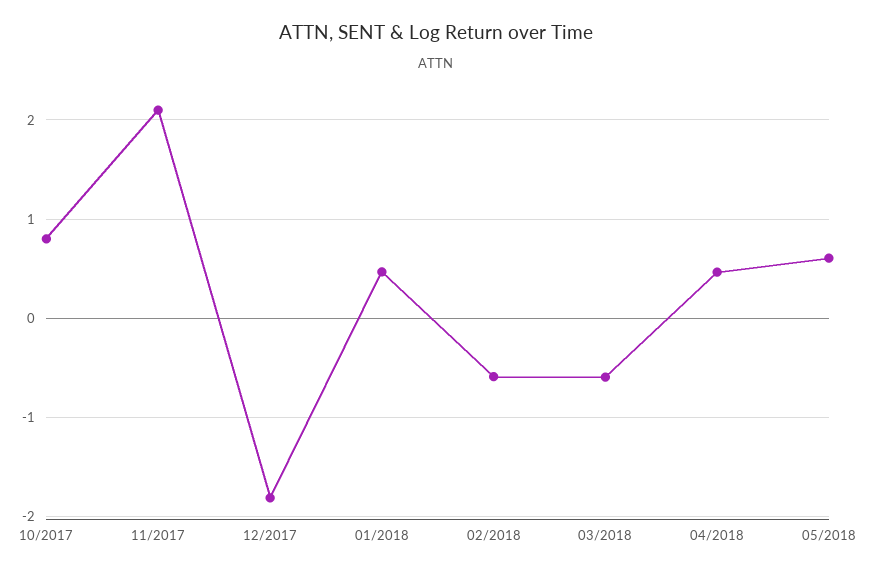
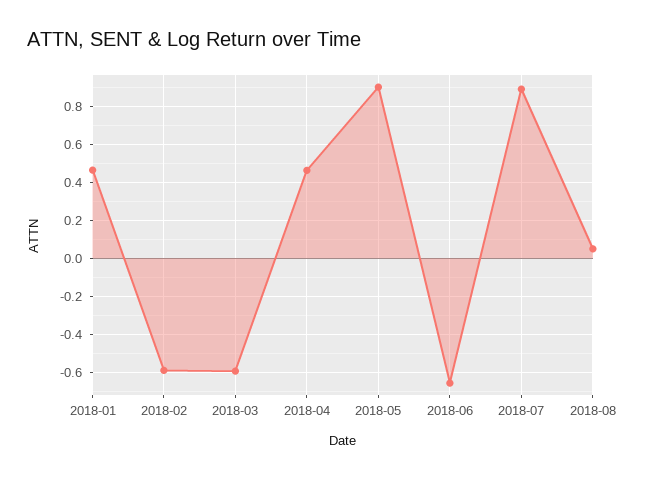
10/2017: 0.8 -> none
11/2017: 2.1 -> none
12/2017: -1.8 -> none
05/2018: 0.6 -> 0.9
2018-06: none -> -0.65
2018-07: none -> 0.9
2018-08: none -> 0.05

